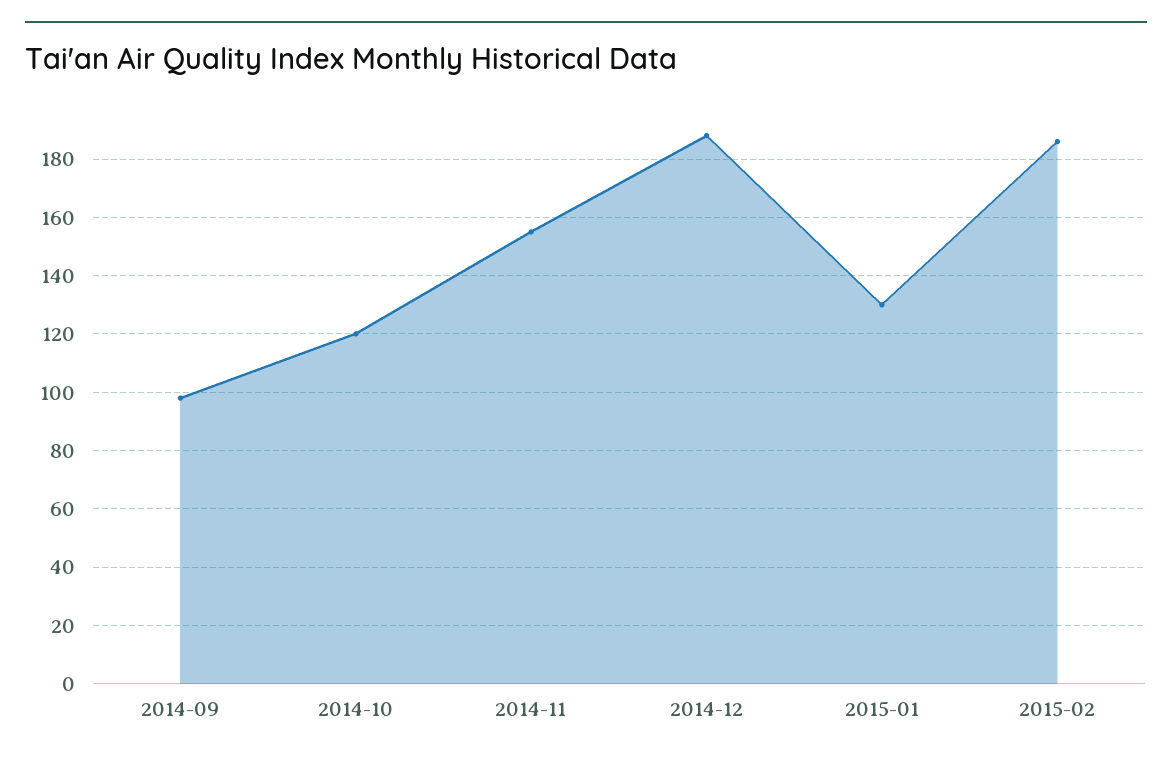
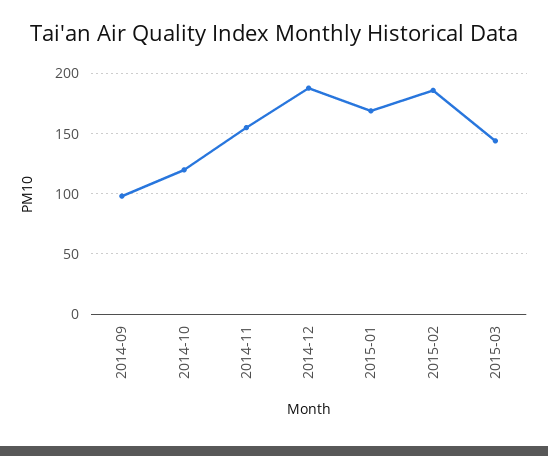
2015-01: 130 -> 170
2015-03: none -> 145

